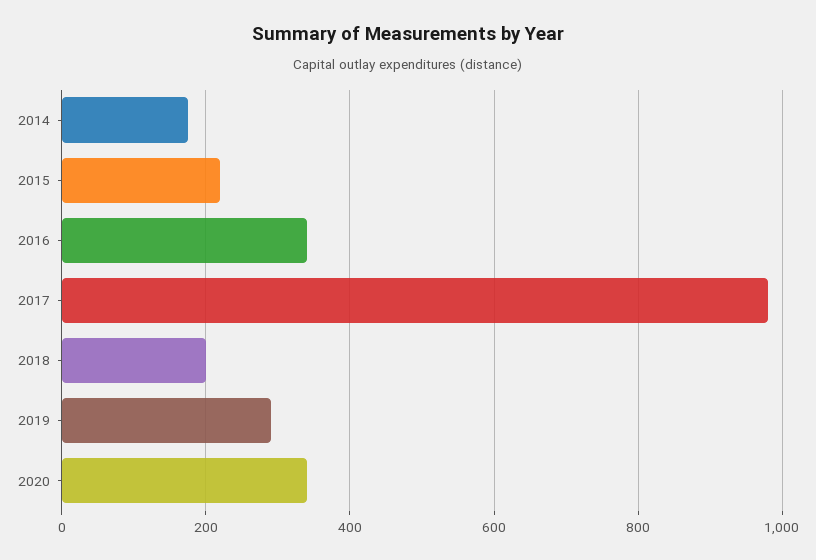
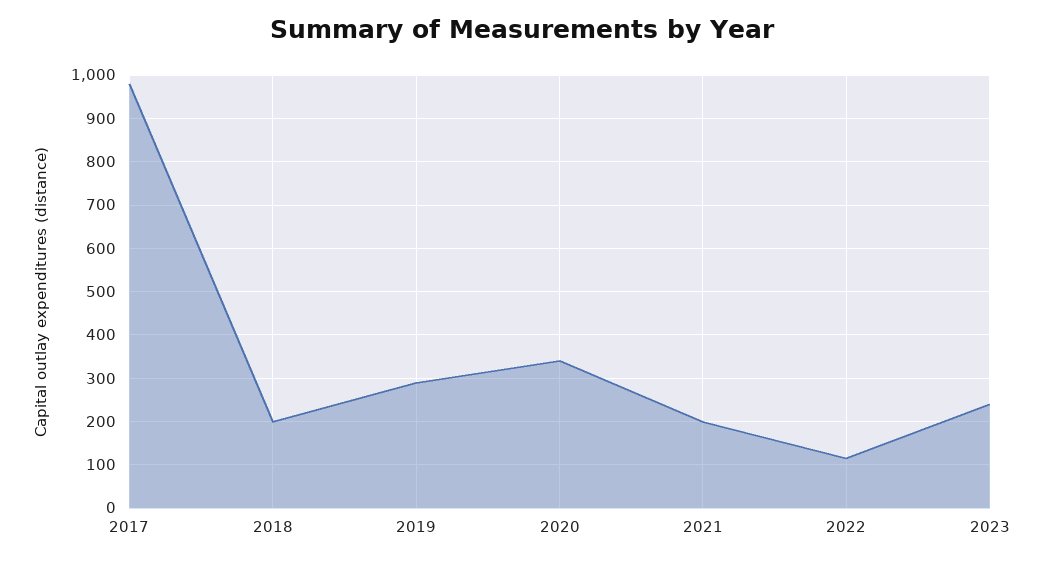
2014: 180 -> none
2015: 220 -> none
2016: 340 -> none
2021: none -> 200
2022: none -> 120
2023: none -> 240

